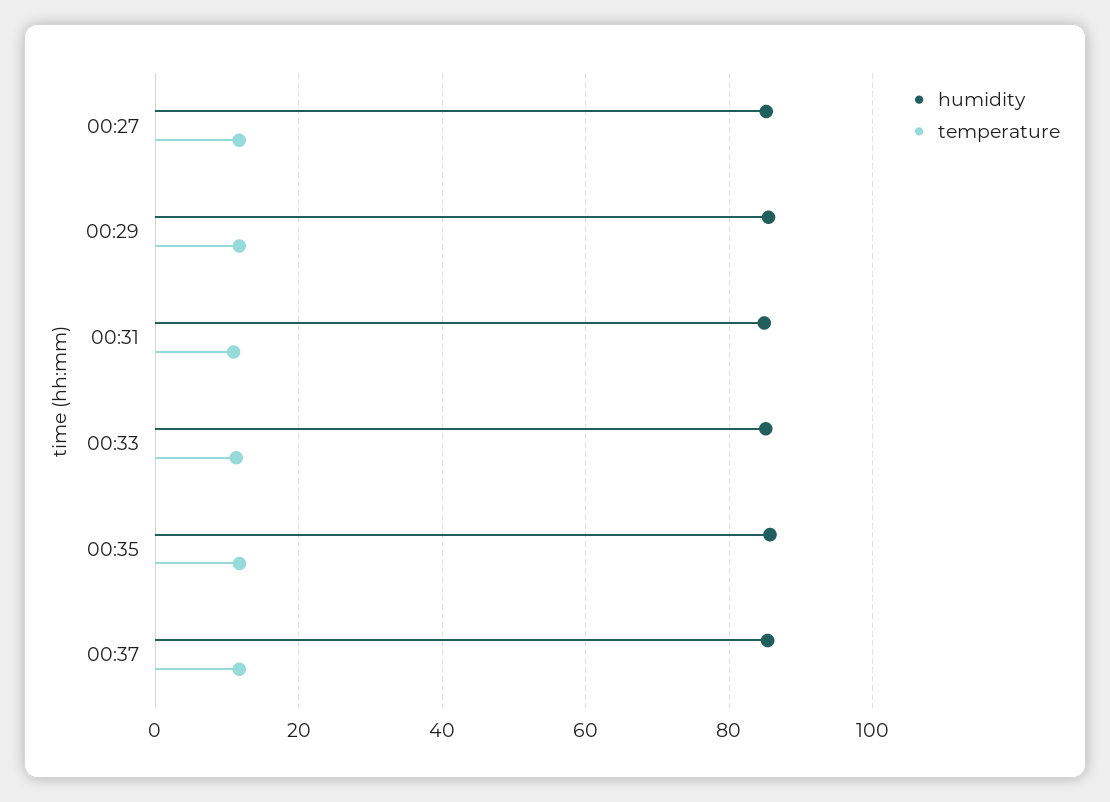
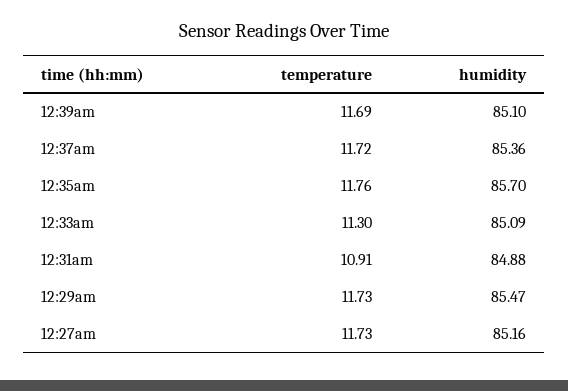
temperature, 12:39am: none -> 11.69
humidity, 12:39am: none -> 85.1

